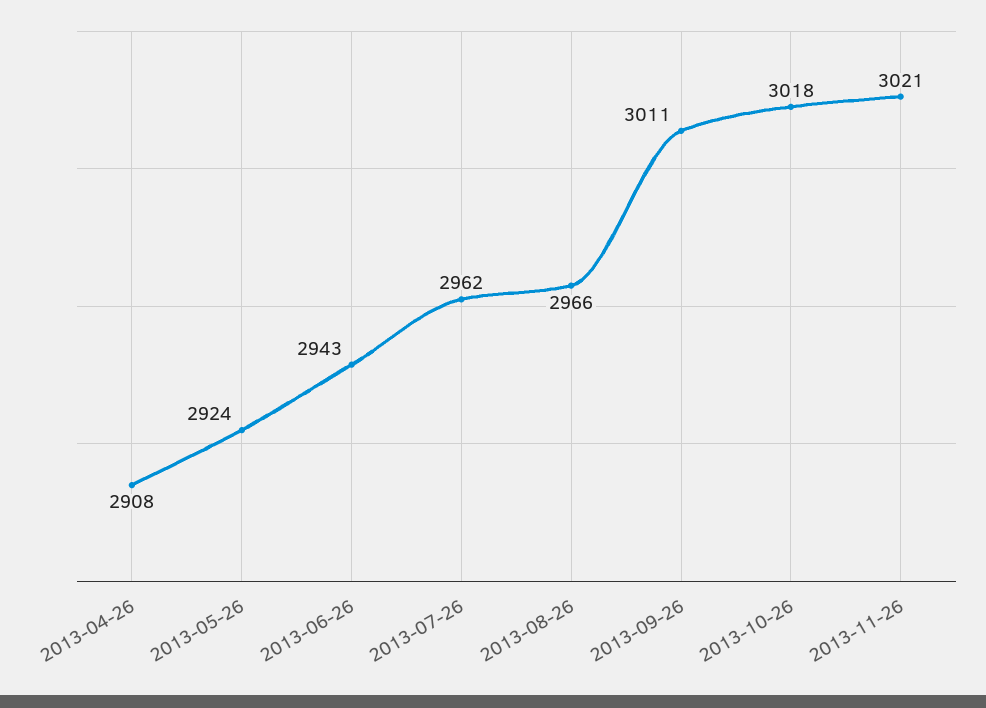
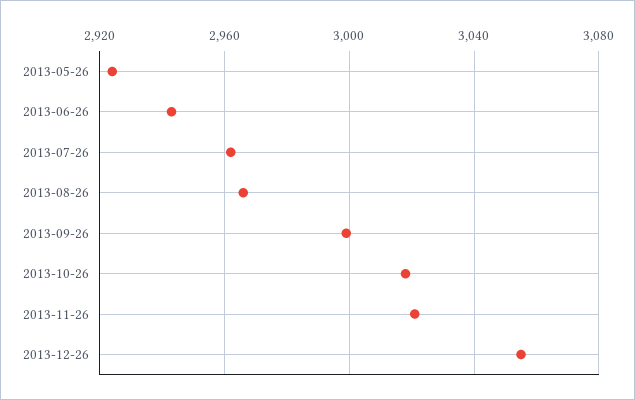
2013-04-26: 2908 -> none
2013-09-26: 3011 -> 3000
2013-12-26: none -> 3055

